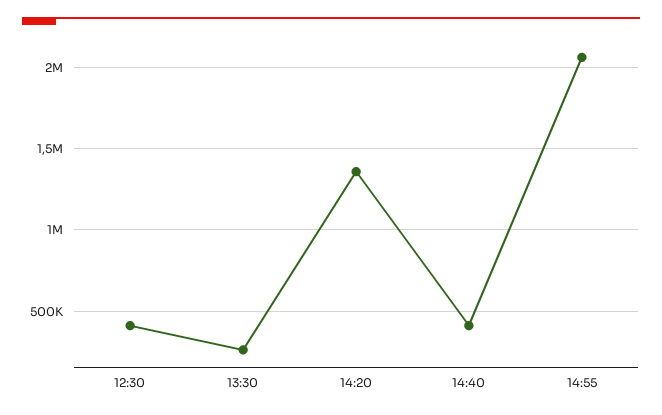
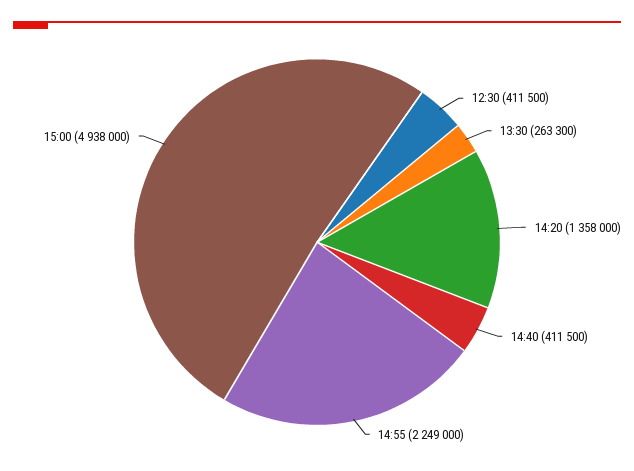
14:55: 2050000 -> 2249000
15:00: none -> 4938000

